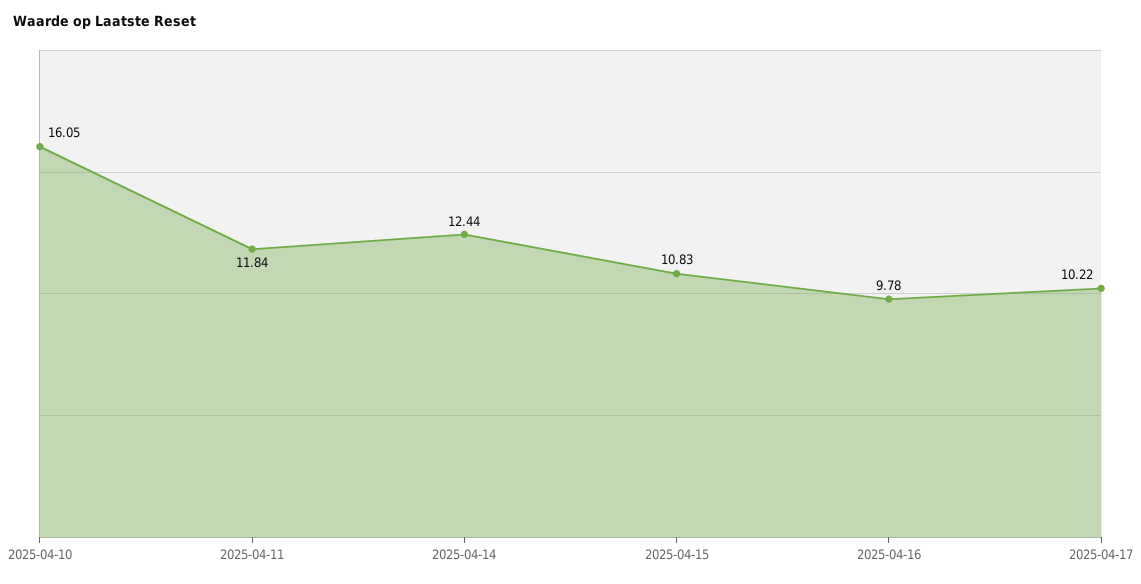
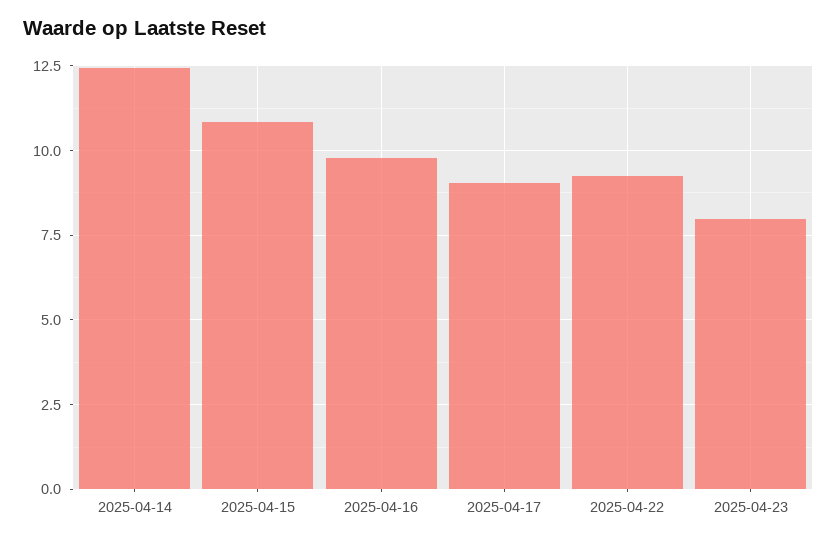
2025-04-10: 16.05 -> none
2025-04-11: 11.84 -> none
2025-04-17: 10.22 -> 9
2025-04-22: none -> 9.25
2025-04-23: none -> 8

